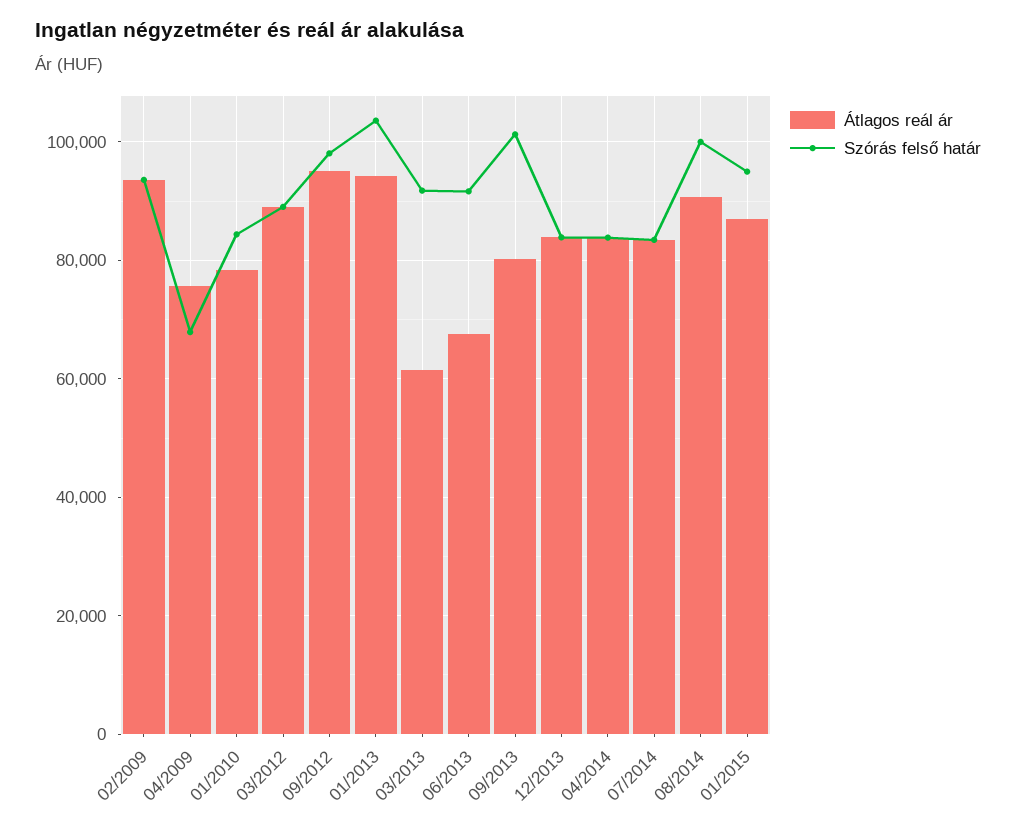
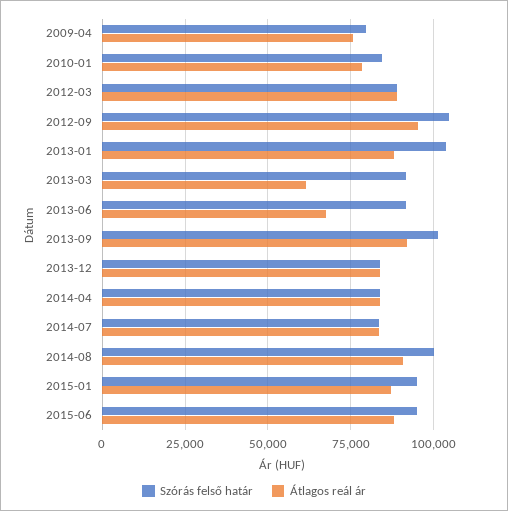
Átlagos reál ár, 02/2009: 94000 -> none
Szórás felső határ, 02/2009: 94000 -> none
Szórás felső határ, 04/2009: 68000 -> 80000
Szórás felső határ, 09/2012: 98000 -> 105000
Átlagos reál ár, 01/2013: 94000 -> 87500
Átlagos reál ár, 09/2013: 80000 -> 92500
Szórás felső határ, 2015-06: none -> 95000
Átlagos reál ár, 2015-06: none -> 87500

